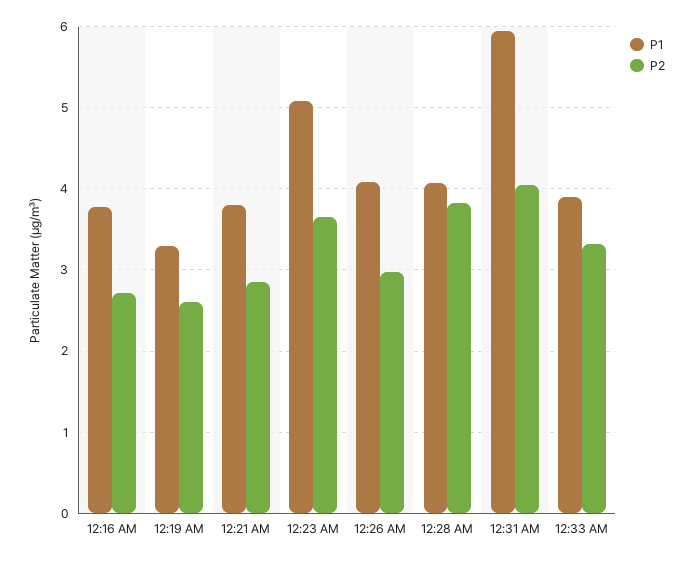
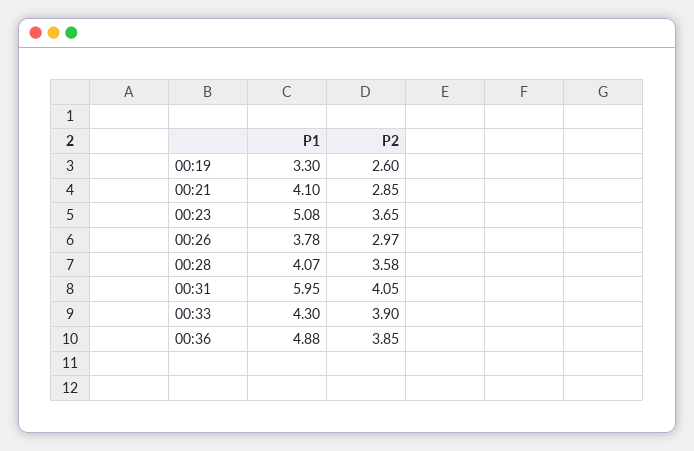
P1, 12:16 AM: 3.8 -> none
P2, 12:16 AM: 2.7 -> none
P1, 12:21 AM: 3.8 -> 4.1
P1, 12:26 AM: 4.1 -> 3.78
P2, 12:28 AM: 3.8 -> 3.58
P1, 12:33 AM: 3.9 -> 4.3
P2, 12:33 AM: 3.3 -> 3.9
P1, 00:36: none -> 4.88
P2, 00:36: none -> 3.85

